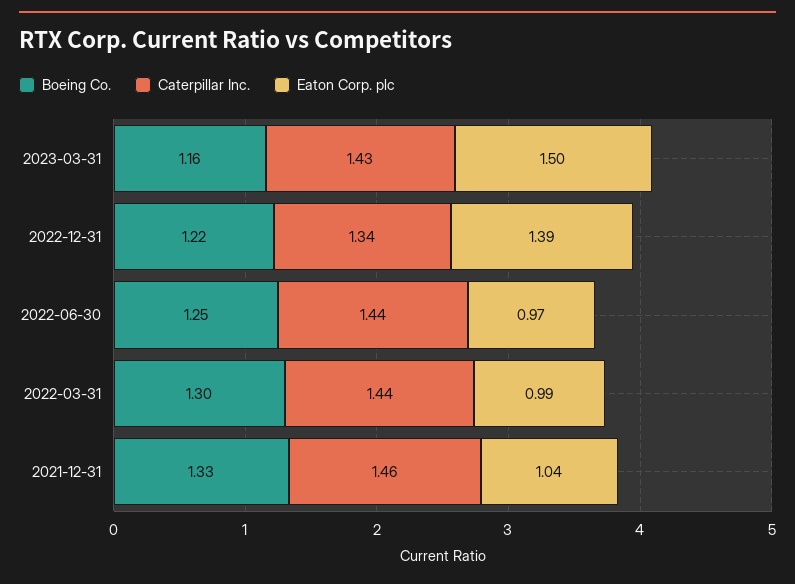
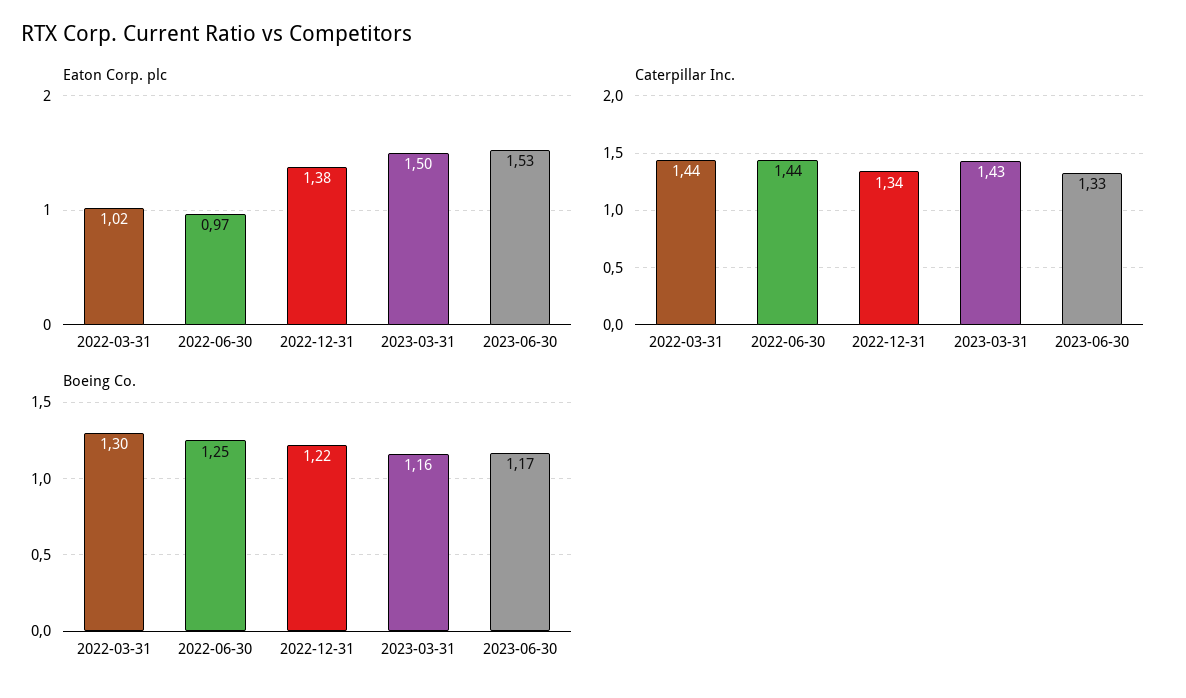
Eaton Corp. plc, 2022-12-31: 1.39 -> 1.38
Eaton Corp. plc, 2022-03-31: 0.99 -> 1.02
Boeing Co., 2021-12-31: 1.33 -> none
Caterpillar Inc., 2021-12-31: 1.46 -> none
Eaton Corp. plc, 2021-12-31: 1.04 -> none
Eaton Corp. plc, 2023-06-30: none -> 1.53
Caterpillar Inc., 2023-06-30: none -> 1.33
Boeing Co., 2023-06-30: none -> 1.17

